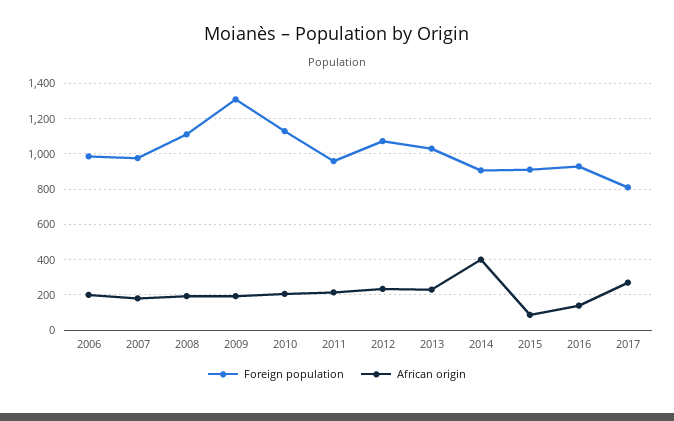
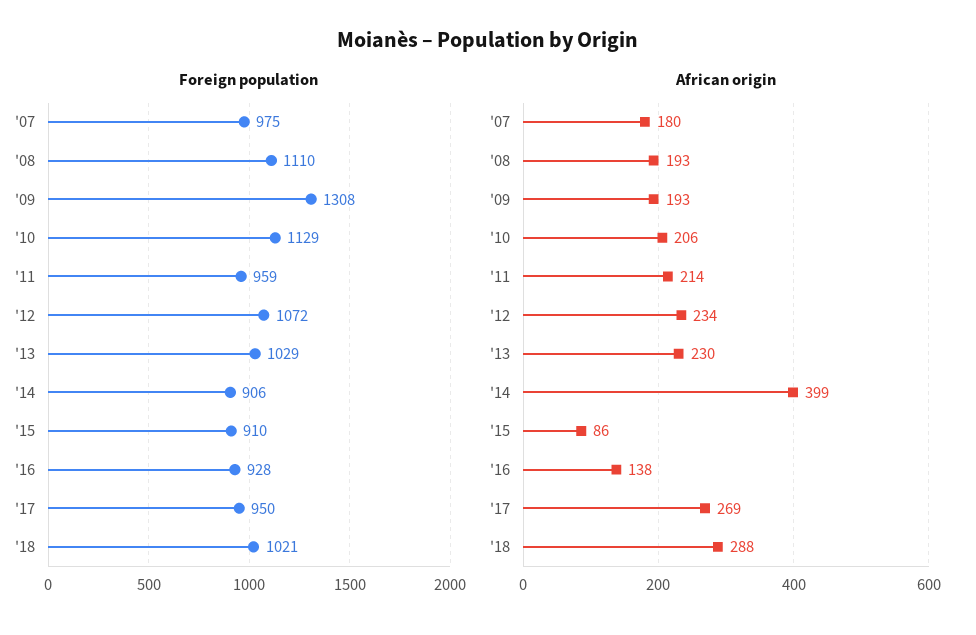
Foreign population, 2006: 1000 -> none
African origin, 2006: 200 -> none
Foreign population, 2017: 800 -> 950
Foreign population, '18: none -> 1021
African origin, '18: none -> 288

